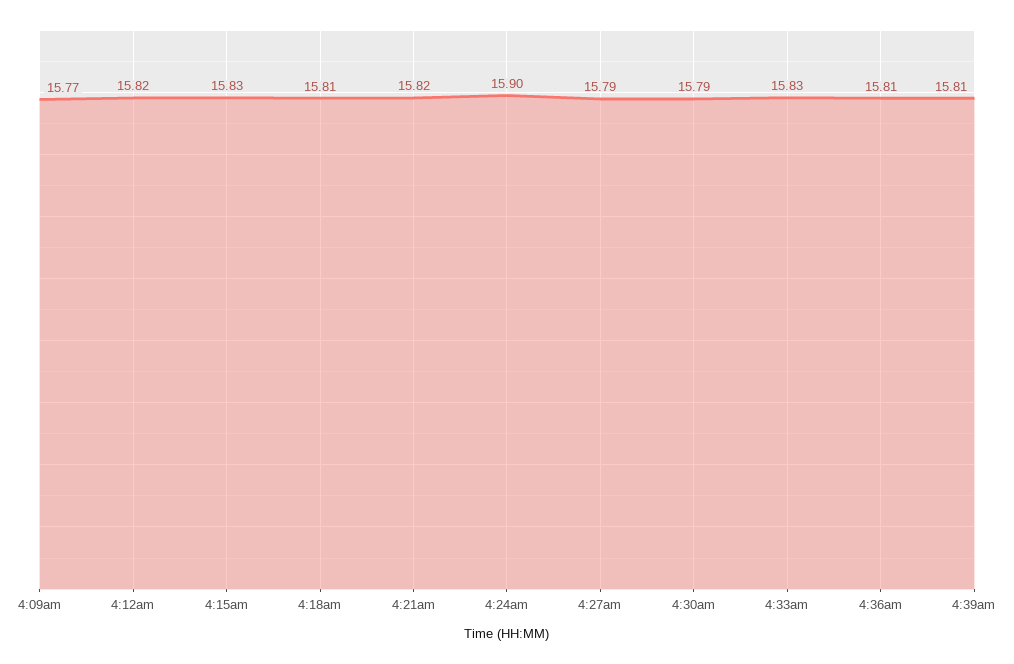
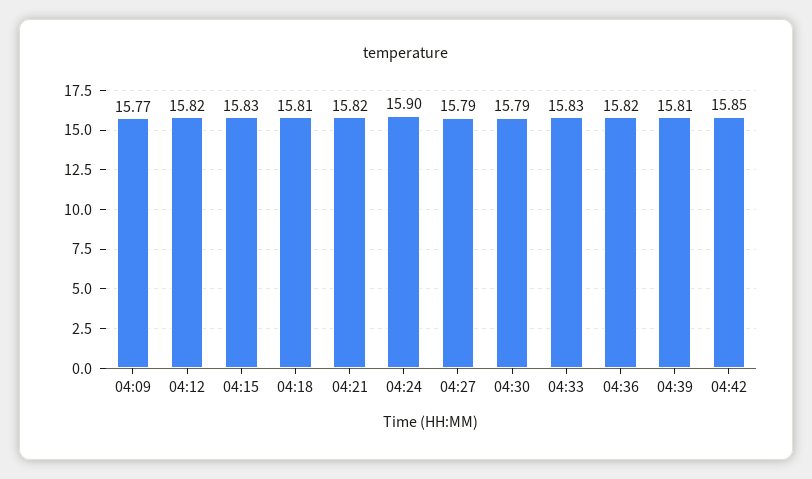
4:36am: 15.81 -> 15.82
04:42: none -> 15.85

